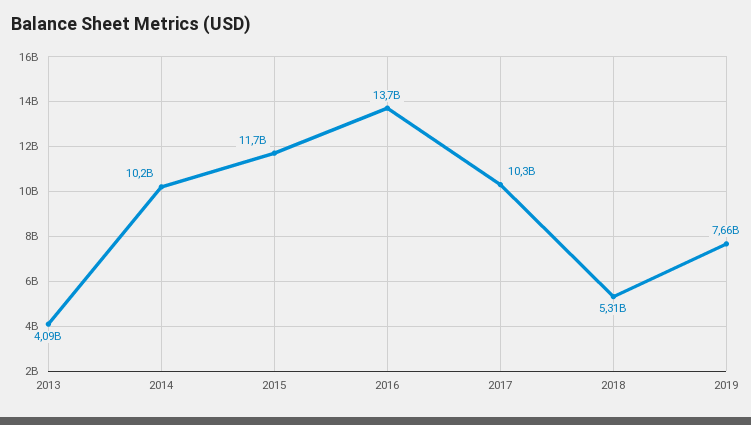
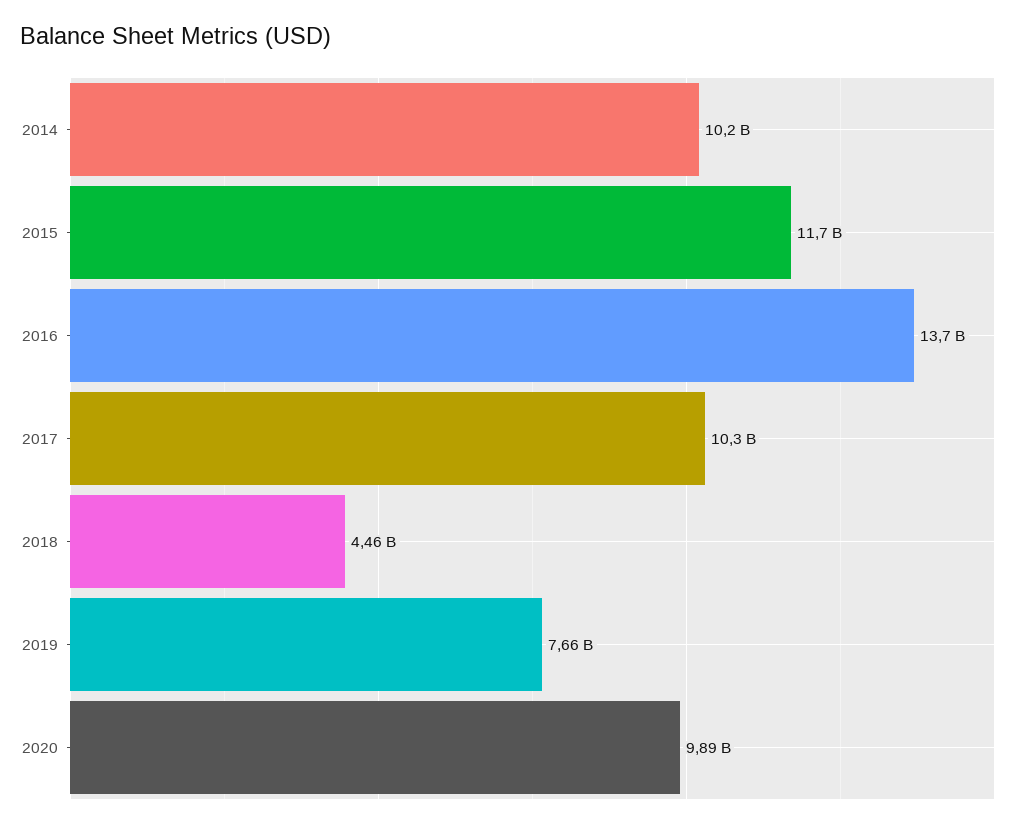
2013: 4090000000 -> none
2018: 5310000000 -> 4460000000
2020: none -> 9890000000

